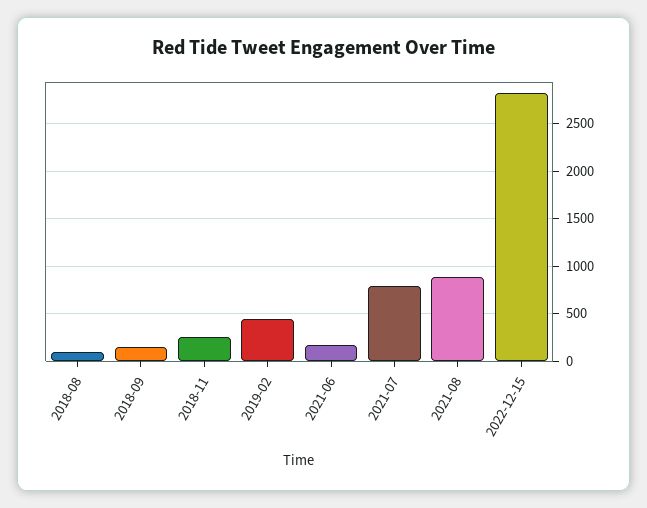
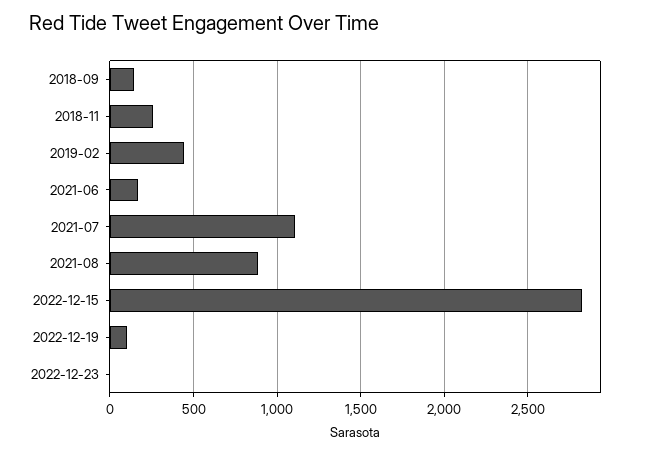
2018-08: 100 -> none
2021-07: 800 -> 1100
2022-12-19: none -> 100
2022-12-23: none -> 0

